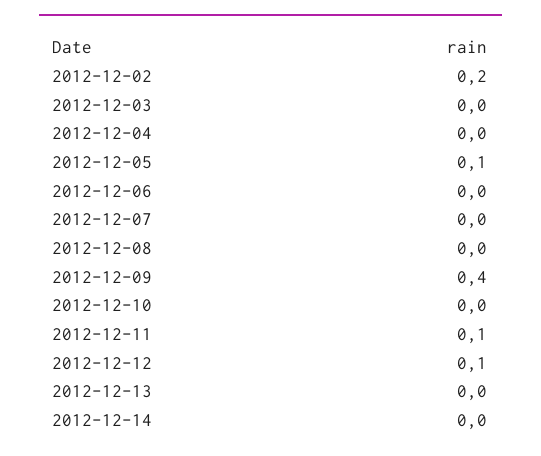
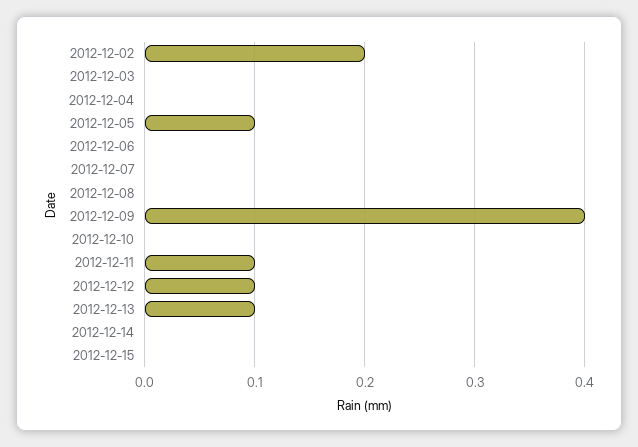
2012-12-13: 0 -> 0.1
2012-12-15: none -> 0

